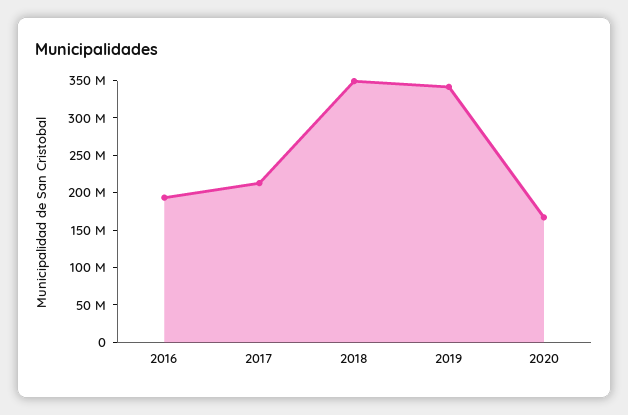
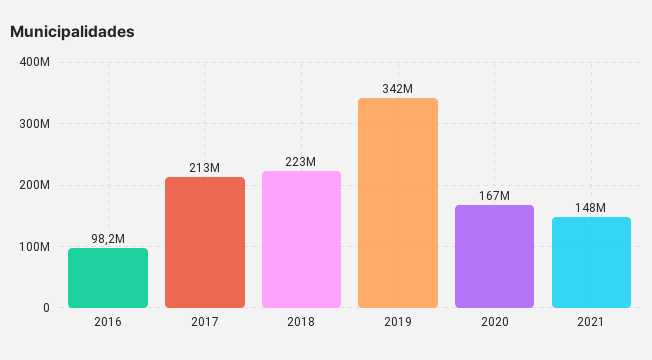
2016: 200000000 -> 98200000
2018: 350000000 -> 223000000
2021: none -> 148000000

